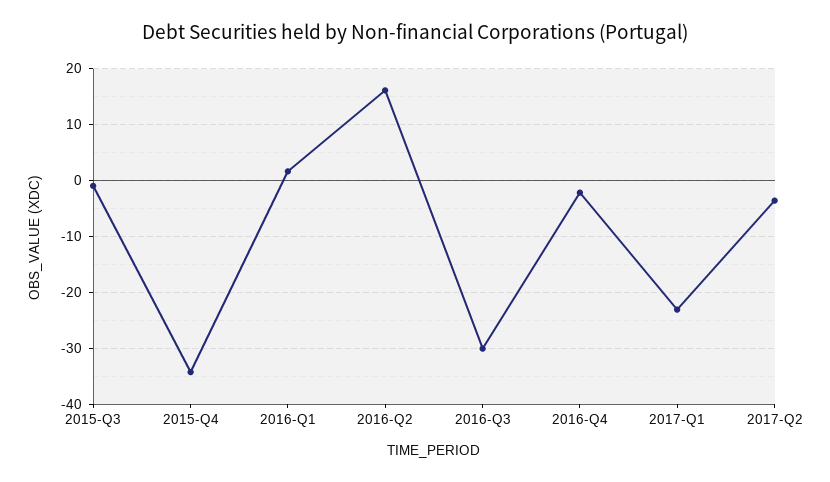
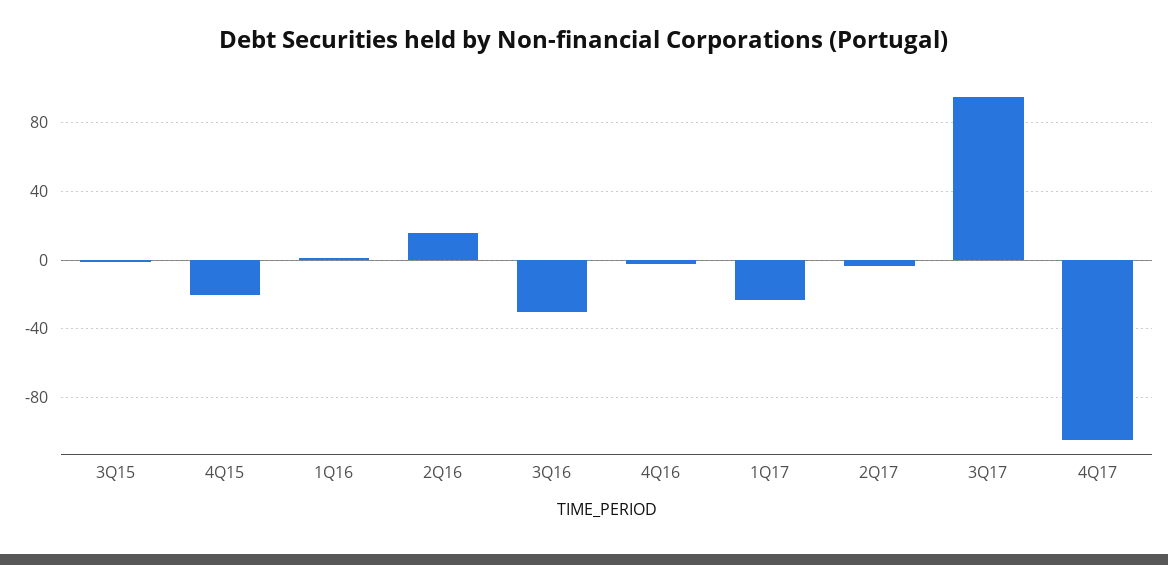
2015-Q4: -34 -> -20
3Q17: none -> 95
4Q17: none -> -105

